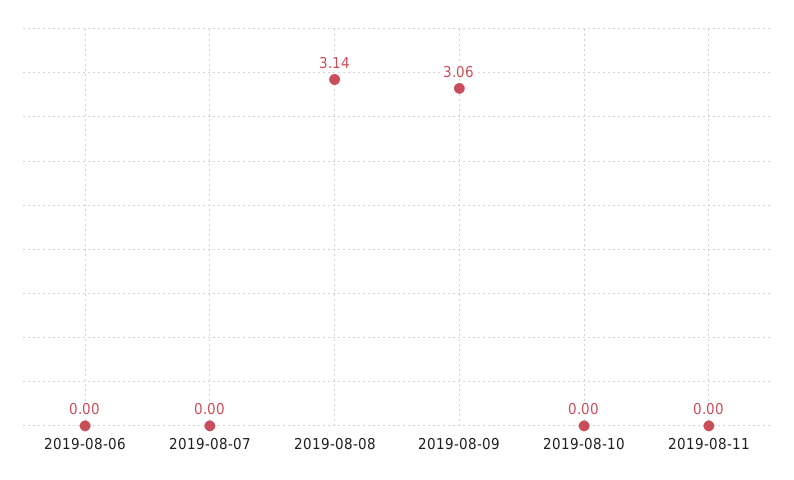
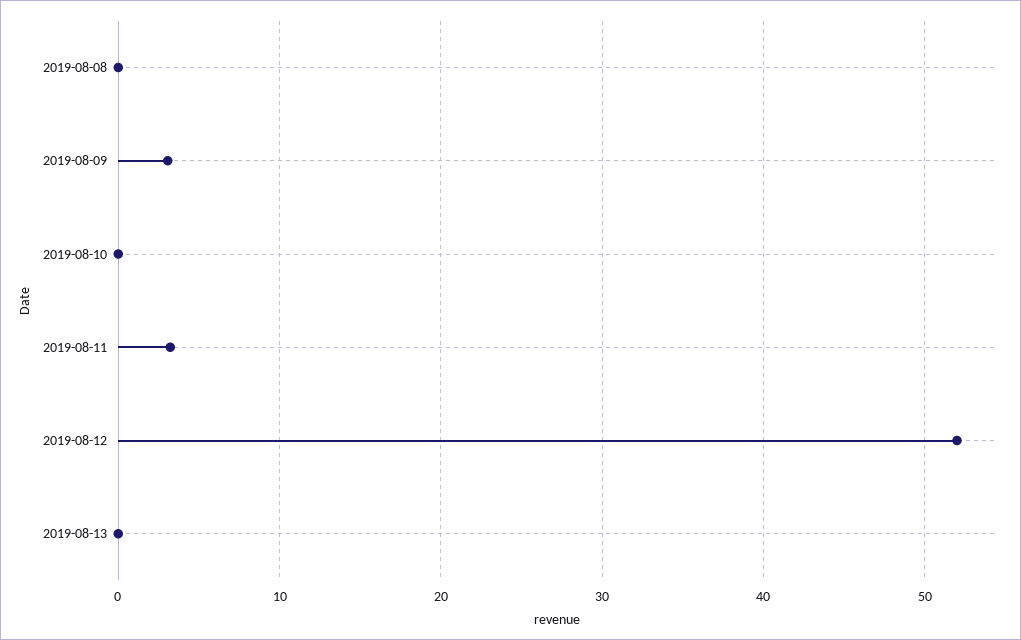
2019-08-06: 0 -> none
2019-08-07: 0 -> none
2019-08-08: 3.14 -> 0
2019-08-11: 0 -> 3
2019-08-12: none -> 52
2019-08-13: none -> 0

